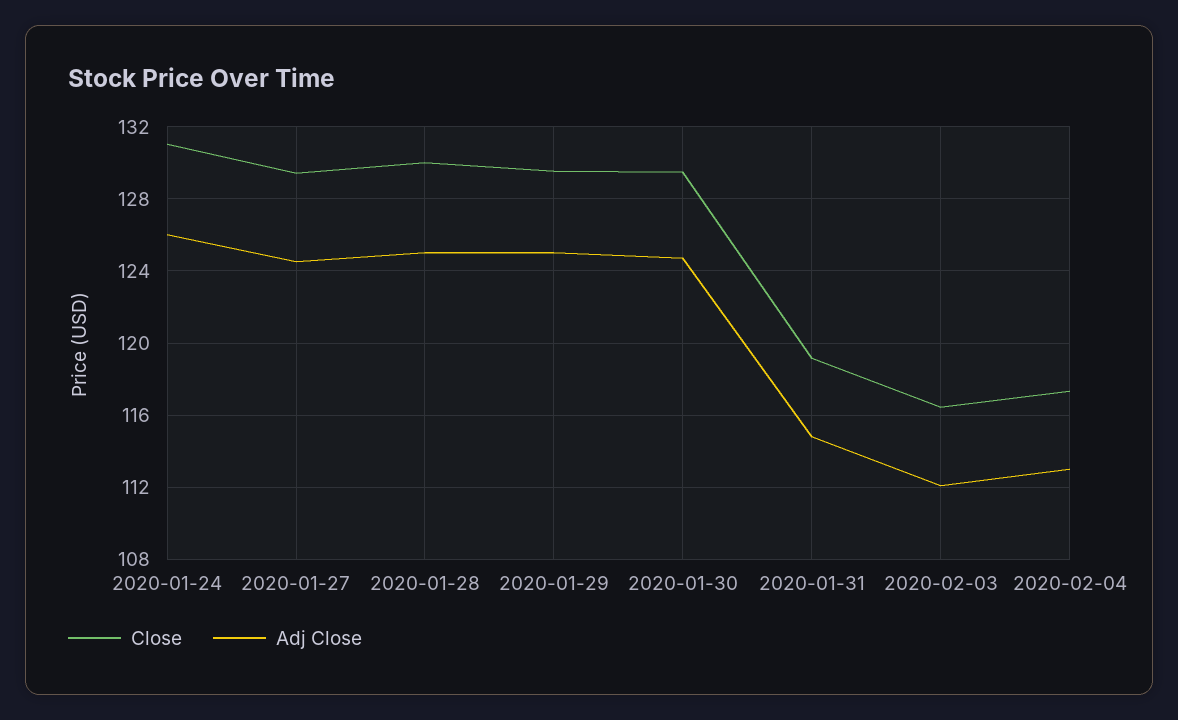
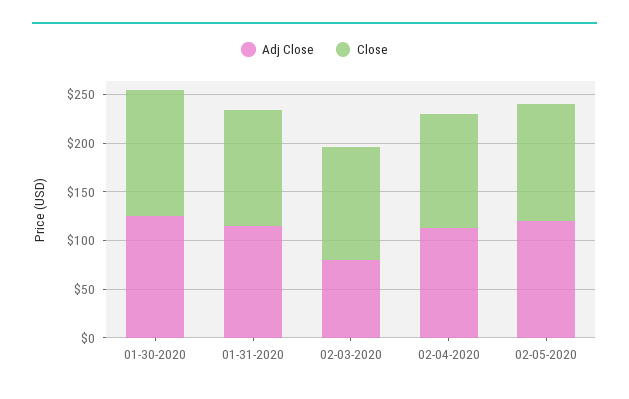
Close, 2020-01-24: 131 -> none
Adj Close, 2020-01-24: 126 -> none
Close, 2020-01-27: 129.5 -> none
Adj Close, 2020-01-27: 124.5 -> none
Close, 2020-01-28: 130 -> none
Adj Close, 2020-01-28: 125 -> none
Close, 2020-01-29: 129.5 -> none
Adj Close, 2020-01-29: 125 -> none
Adj Close, 2020-02-03: 112 -> 80
Adj Close, 02-05-2020: none -> 120
Close, 02-05-2020: none -> 120

